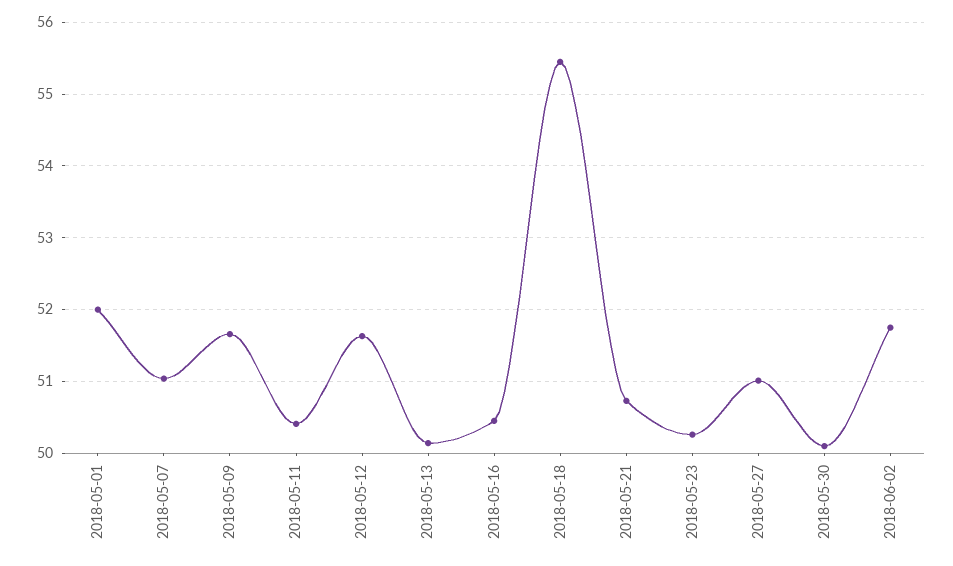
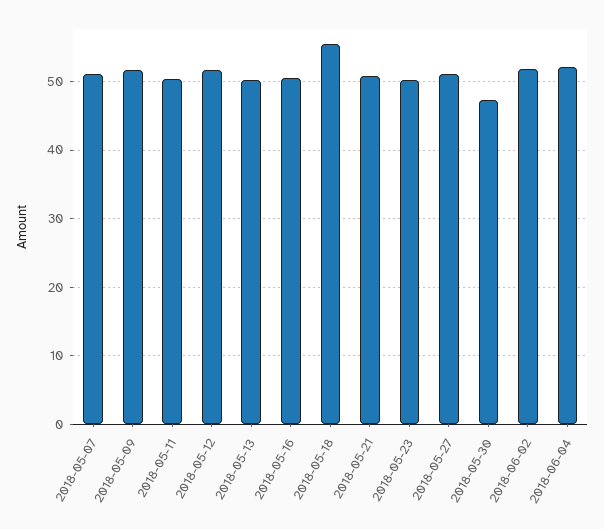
2018-05-01: 52 -> none
2018-05-30: 50.1 -> 47
2018-06-04: none -> 52

